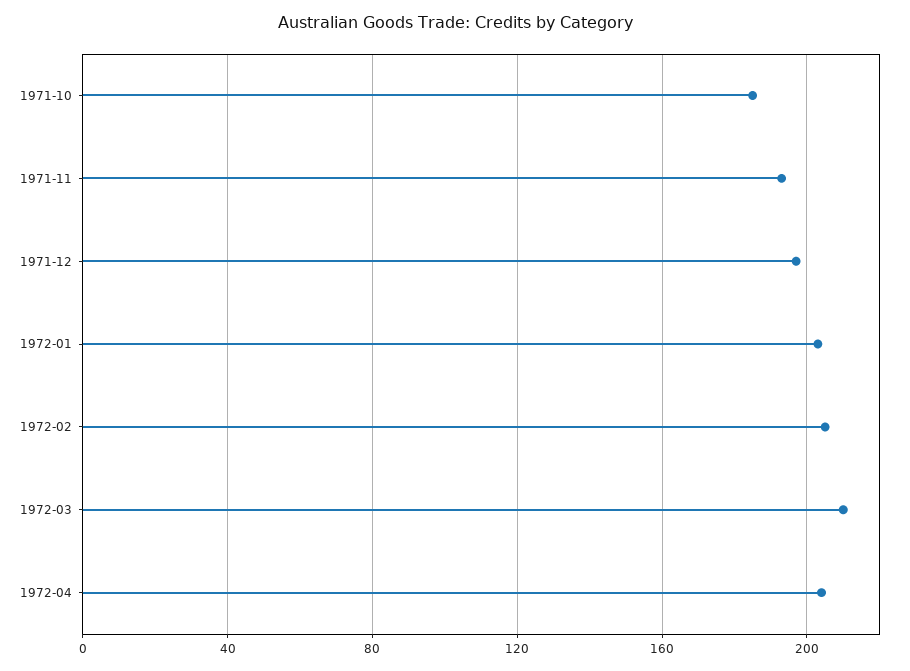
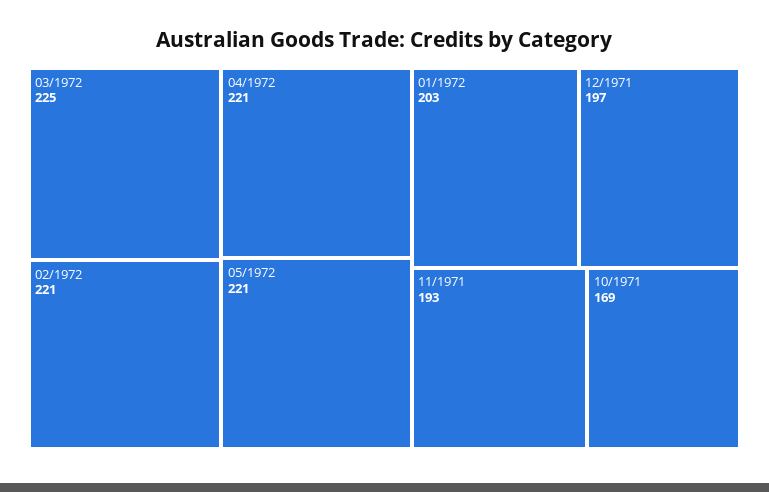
1971-10: 185 -> 169
1972-02: 205 -> 221
1972-03: 210 -> 225
1972-04: 205 -> 221
05/1972: none -> 221

